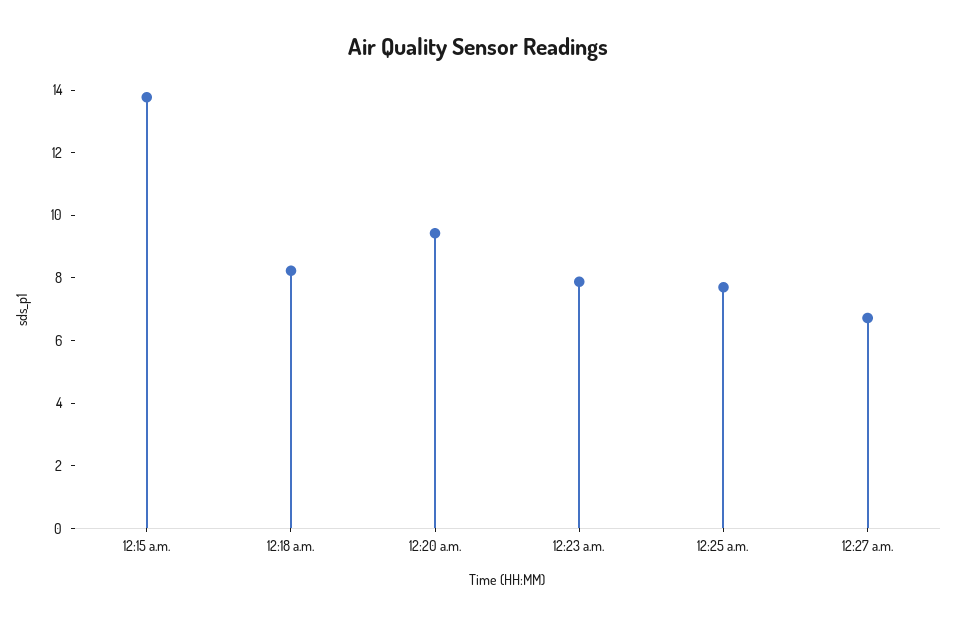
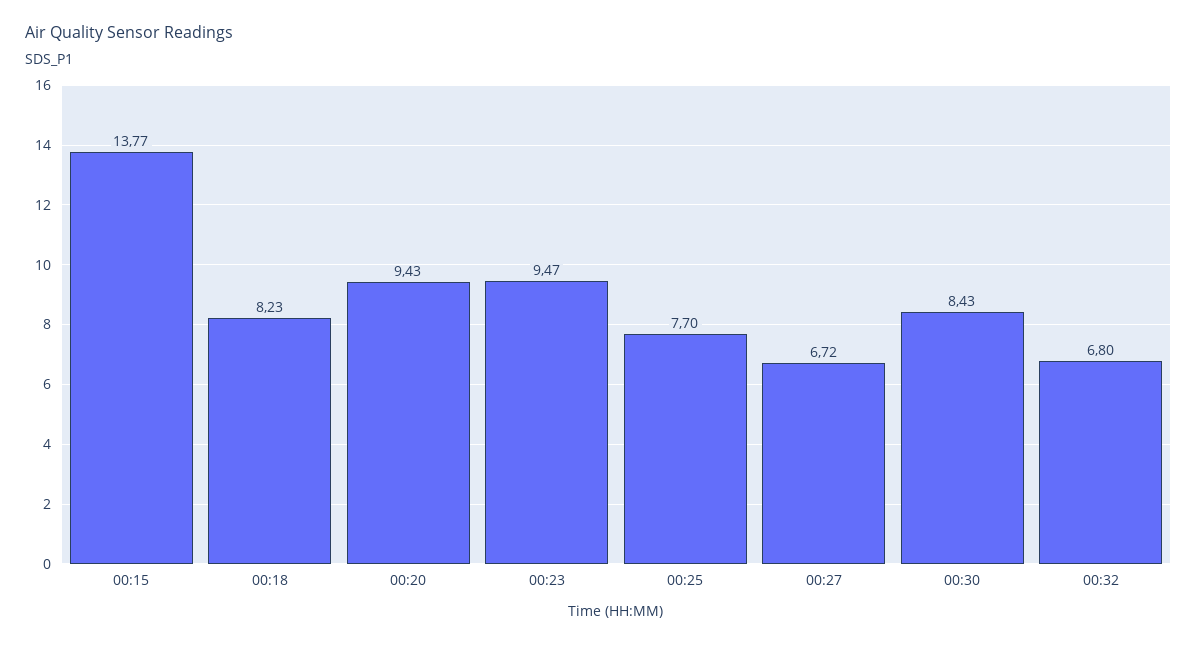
12:23 a.m.: 8 -> 9.47
00:30: none -> 8.43
00:32: none -> 6.8

